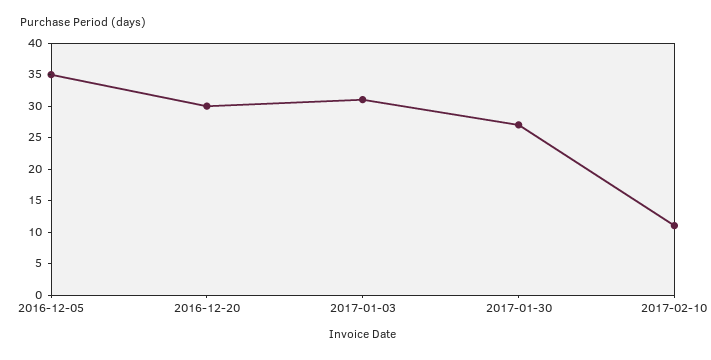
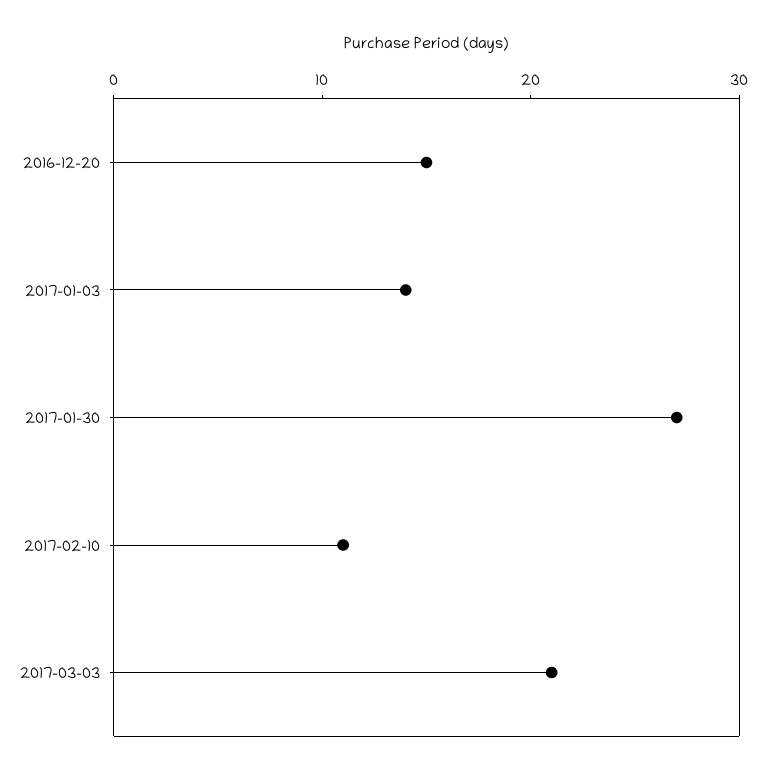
2016-12-05: 35 -> none
2016-12-20: 30 -> 15
2017-01-03: 30 -> 14
2017-03-03: none -> 21

